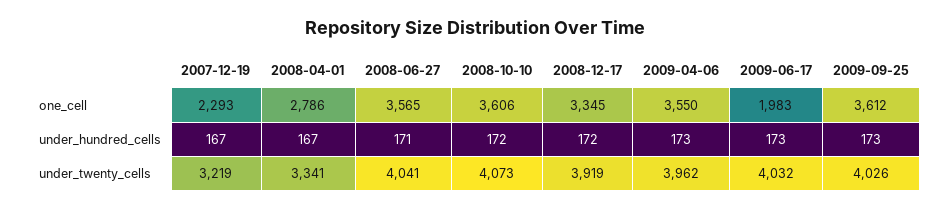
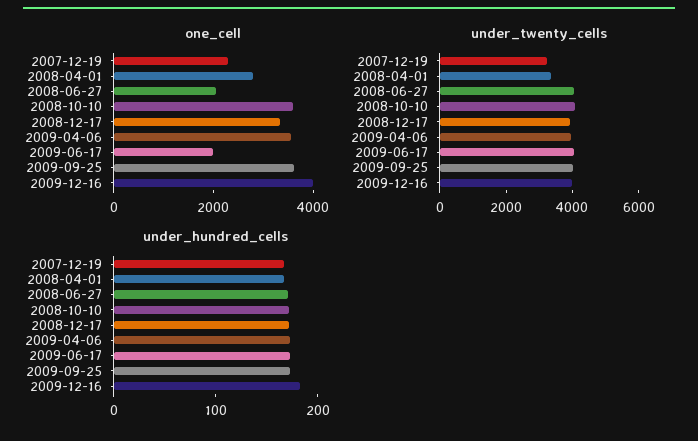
one_cell, 2008-06-27: 3565 -> 2000
one_cell, 2009-12-16: none -> 4000
under_twenty_cells, 2009-12-16: none -> 4000
under_hundred_cells, 2009-12-16: none -> 180

